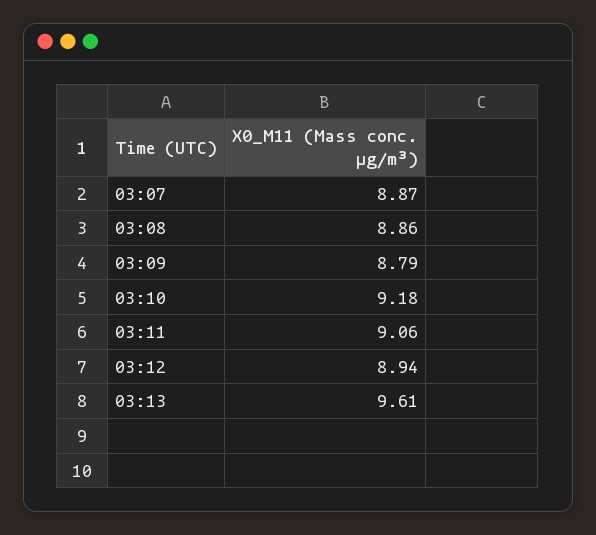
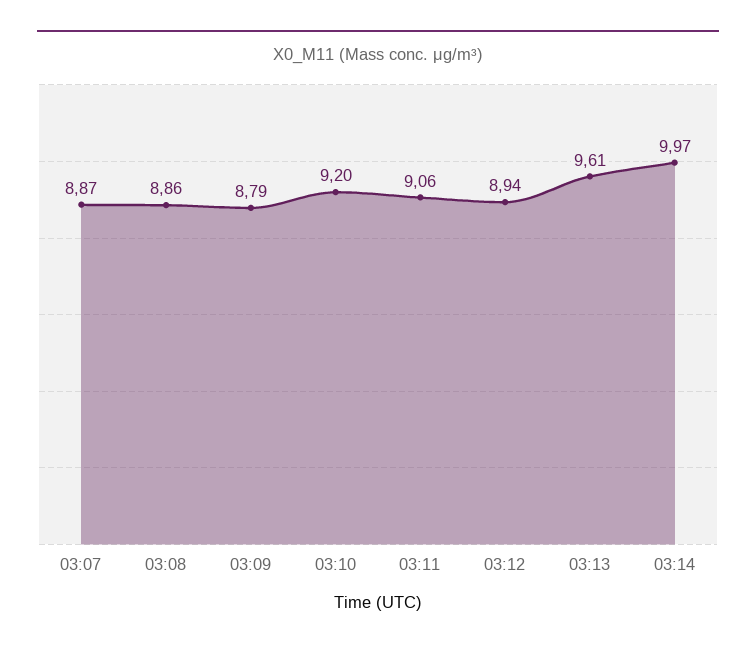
03:10: 9.18 -> 9.2
03:14: none -> 9.97

